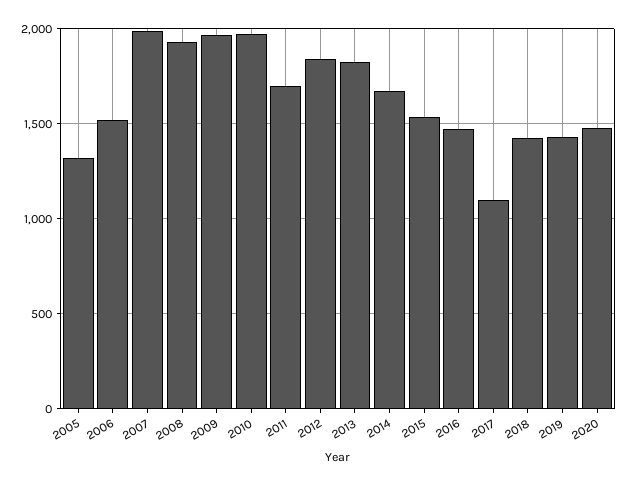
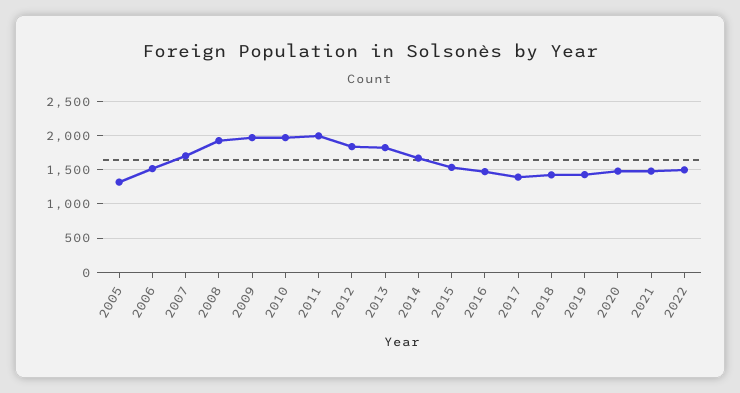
2007: 2000 -> 1700
2011: 1700 -> 2000
2017: 1100 -> 1400
2021: none -> 1500
2022: none -> 1500

